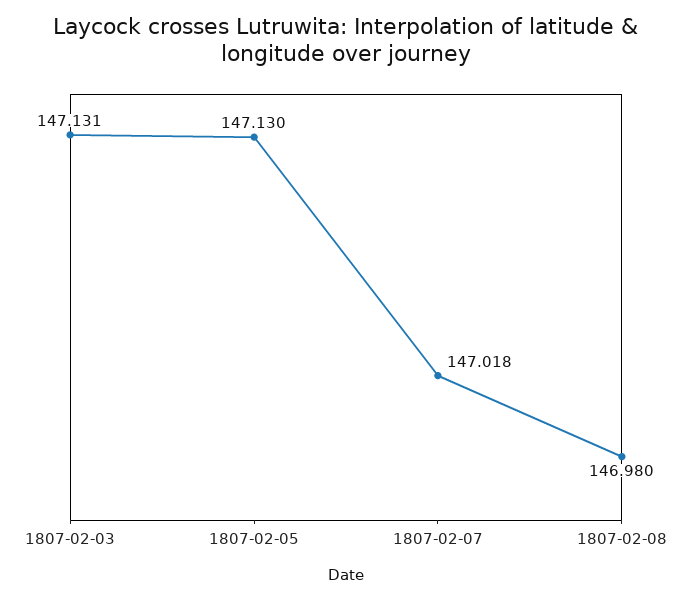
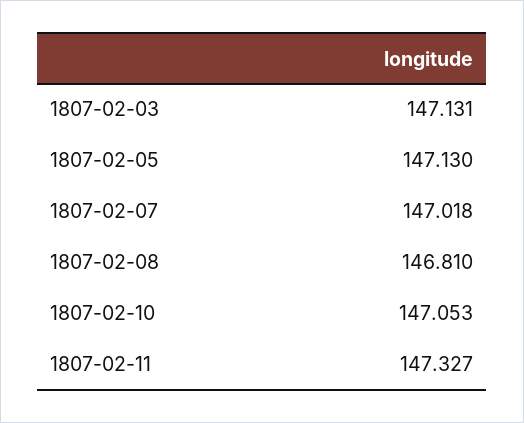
1807-02-08: 146.98 -> 146.81
1807-02-10: none -> 147.053
1807-02-11: none -> 147.327

